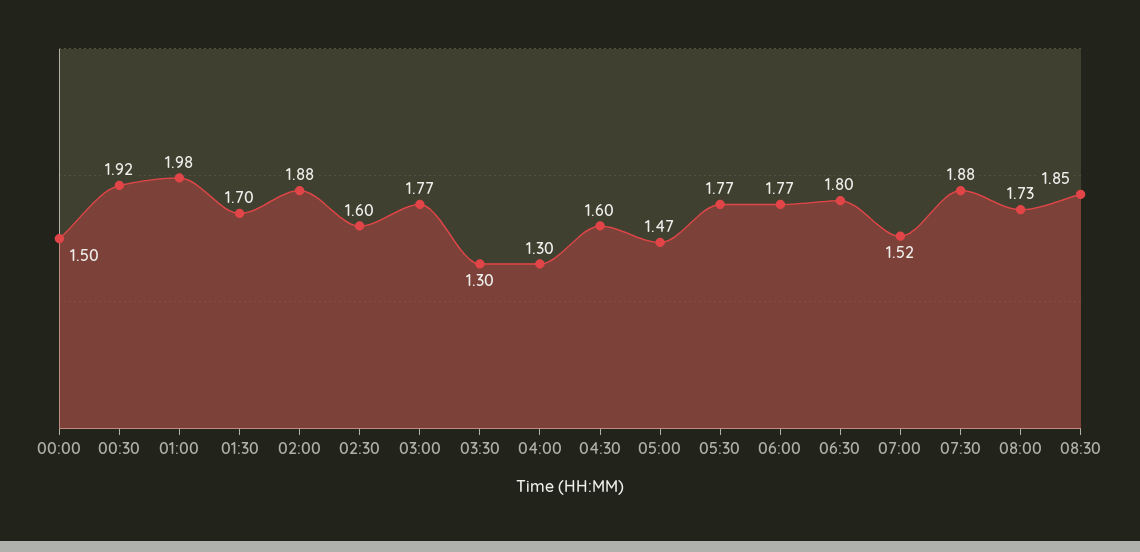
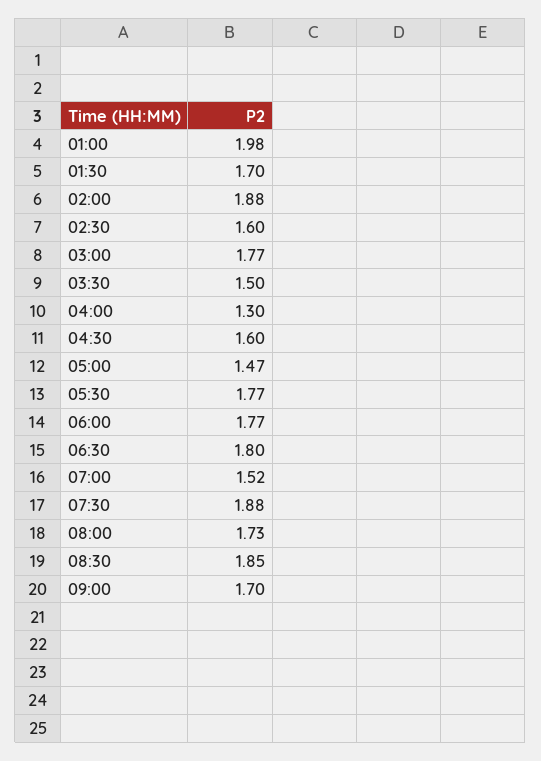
00:00: 1.5 -> none
00:30: 1.92 -> none
03:30: 1.3 -> 1.5
09:00: none -> 1.7

